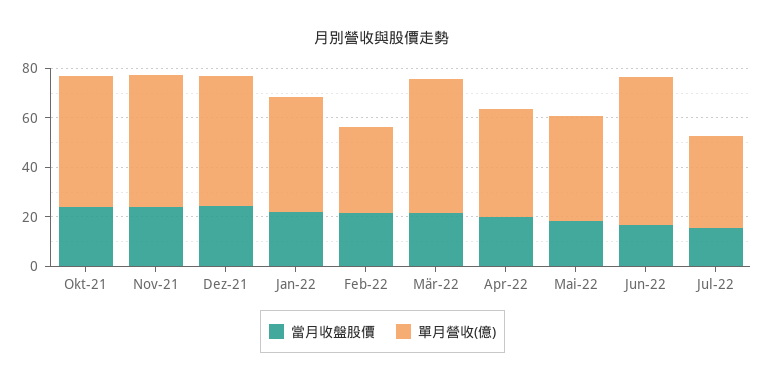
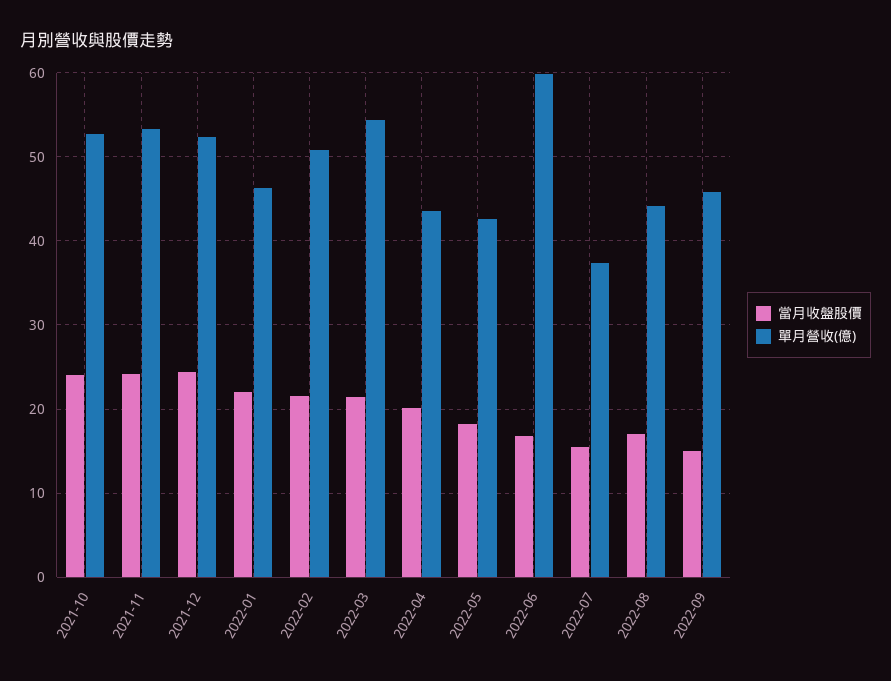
單月營收(億), Feb-22: 35 -> 51
當月收盤股價, 2022-08: none -> 17
單月營收(億), 2022-08: none -> 44
當月收盤股價, 2022-09: none -> 15
單月營收(億), 2022-09: none -> 46

